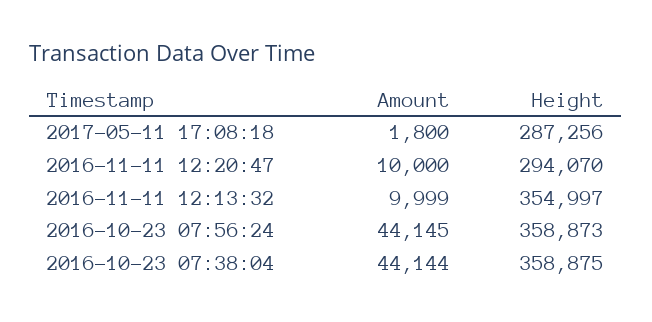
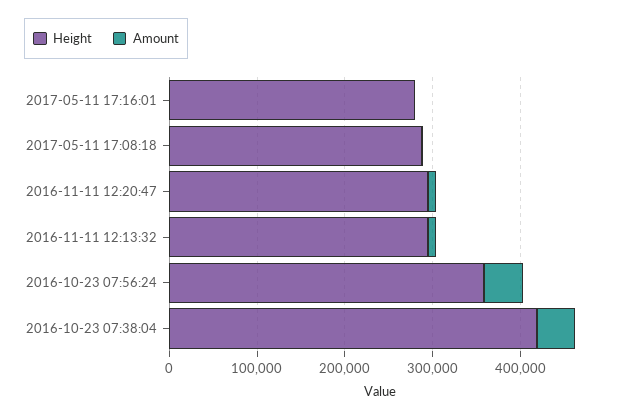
Height, 2016-11-11 12:13:32: 354997 -> 300000
Height, 2016-10-23 07:38:04: 358875 -> 420000
Height, 2017-05-11 17:16:01: none -> 280000
Amount, 2017-05-11 17:16:01: none -> 0

